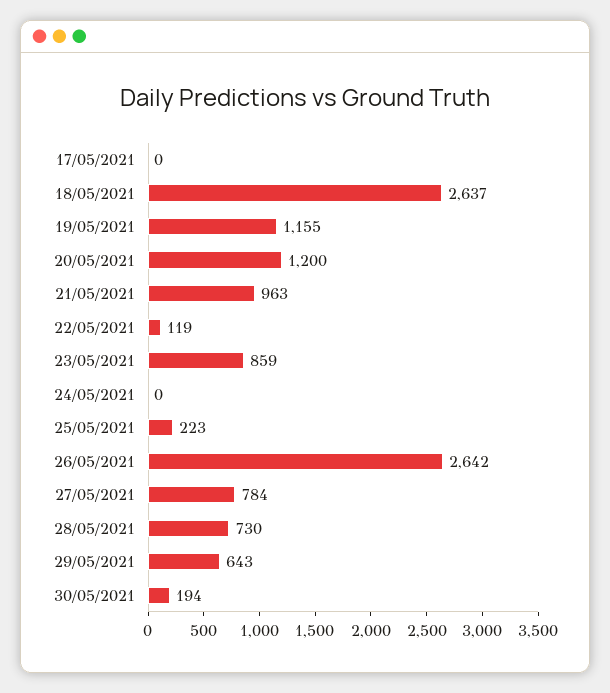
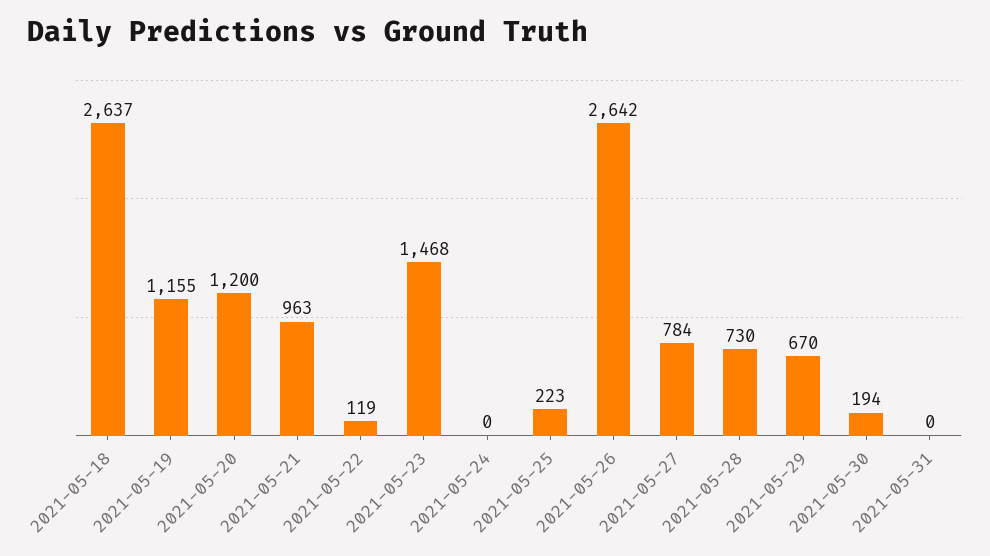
17/05/2021: 0 -> none
23/05/2021: 859 -> 1468
29/05/2021: 643 -> 670
2021-05-31: none -> 0

